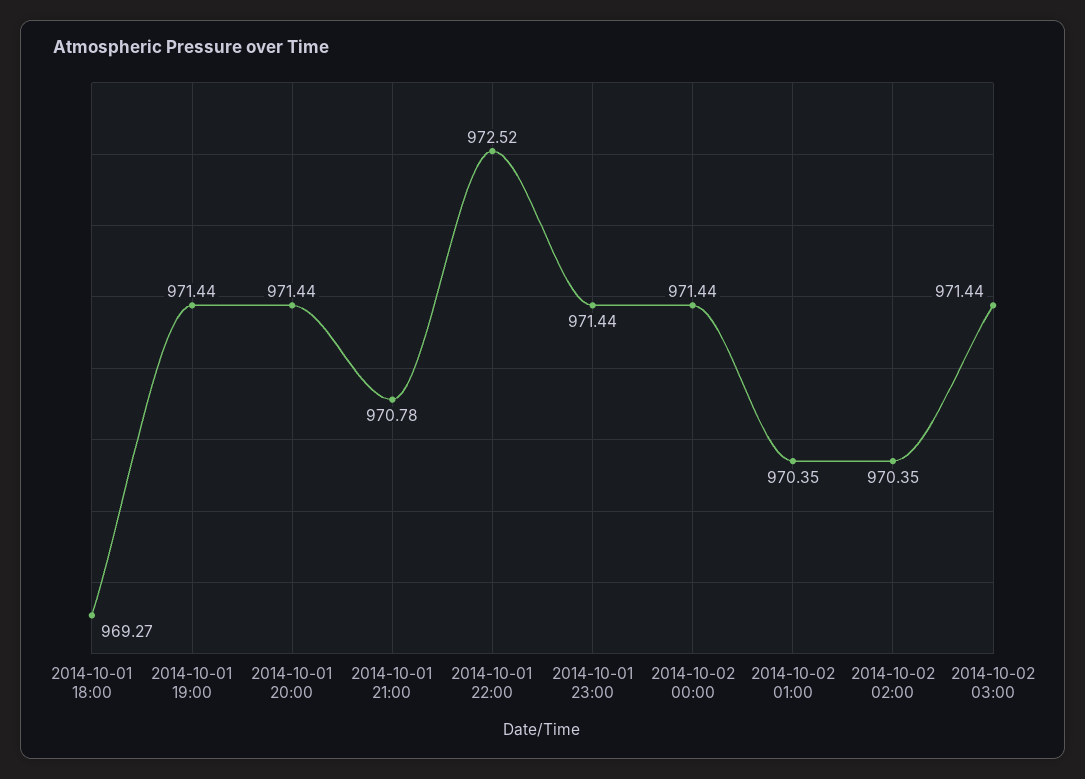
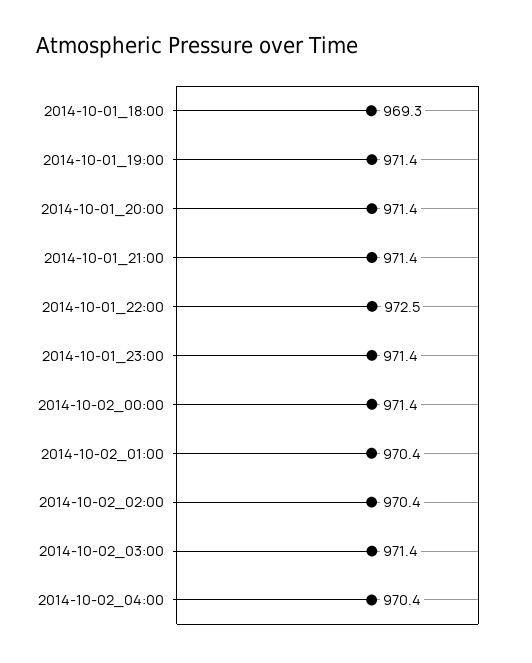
2014-10-01 21:00: 970.78 -> 971.4
2014-10-02_04:00: none -> 970.4

